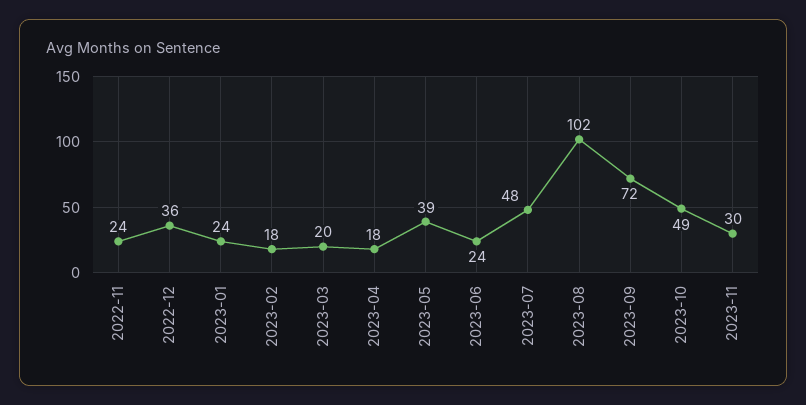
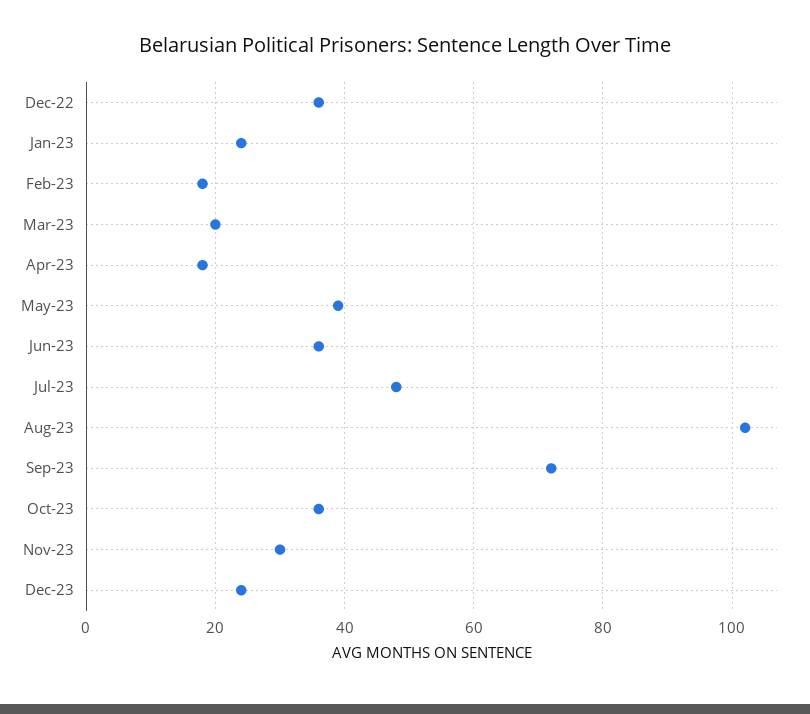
2022-11: 24 -> none
2023-06: 24 -> 35
2023-10: 49 -> 35
Dec-23: none -> 25

